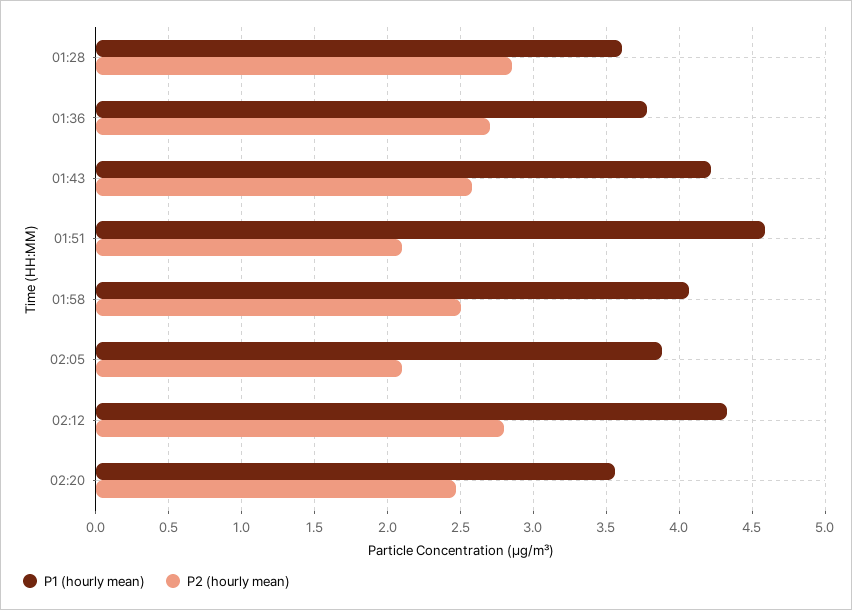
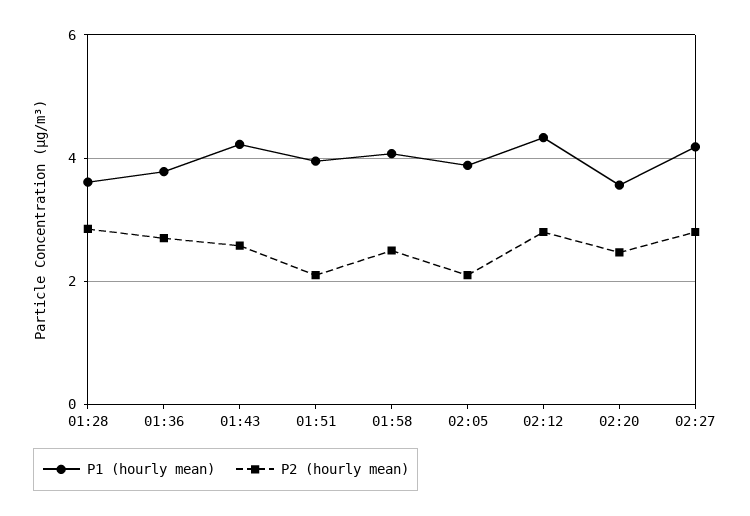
P1 (hourly mean), 01:51: 4.6 -> 4
P1 (hourly mean), 02:27: none -> 4.2
P2 (hourly mean), 02:27: none -> 2.8

